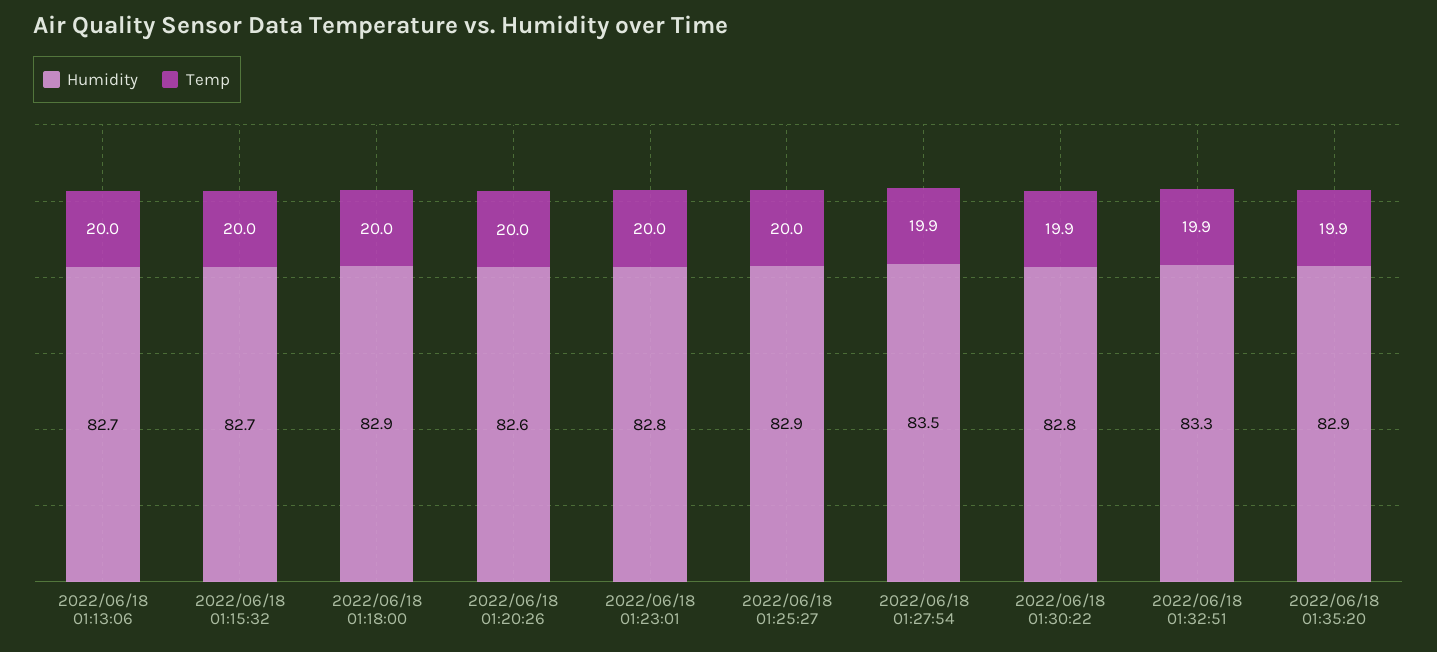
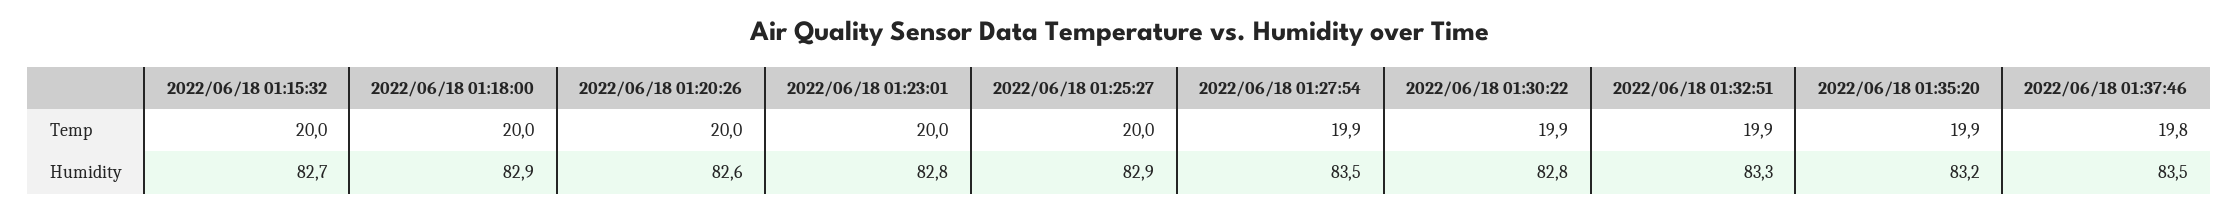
Humidity, 2022/06/18 01:13:06: 82.7 -> none
Temp, 2022/06/18 01:13:06: 20 -> none
Humidity, 2022/06/18 01:35:20: 82.9 -> 83.2
Temp, 2022/06/18 01:37:46: none -> 19.8
Humidity, 2022/06/18 01:37:46: none -> 83.5

